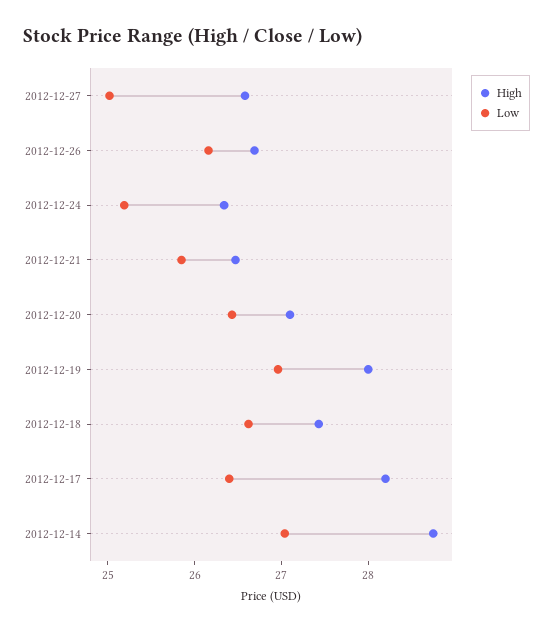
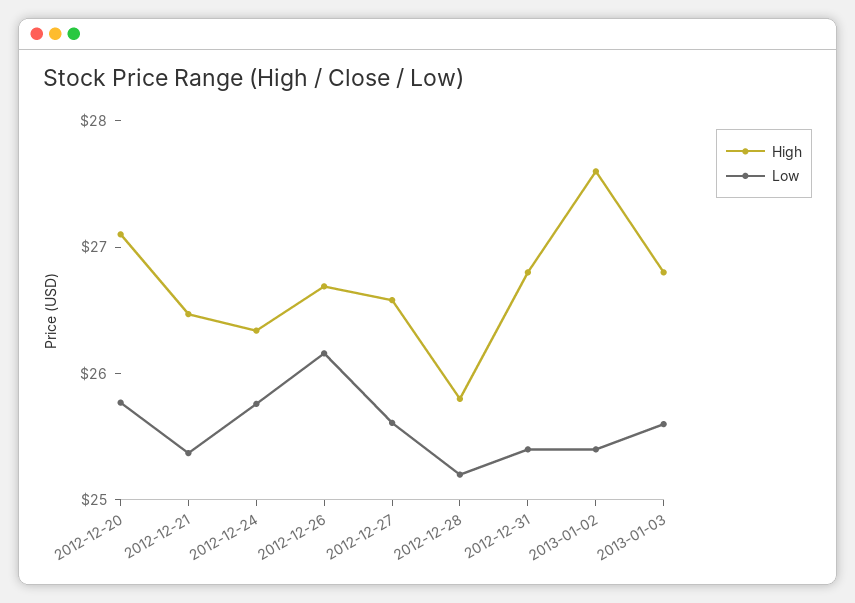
Low, 2012-12-27: 25 -> 25.6
Low, 2012-12-24: 25.2 -> 25.8
Low, 2012-12-21: 25.8 -> 25.4
Low, 2012-12-20: 26.4 -> 25.8
High, 2012-12-19: 28 -> none
Low, 2012-12-19: 27 -> none
High, 2012-12-18: 27.4 -> none
Low, 2012-12-18: 26.6 -> none
High, 2012-12-17: 28.2 -> none
Low, 2012-12-17: 26.4 -> none
High, 2012-12-14: 28.8 -> none
Low, 2012-12-14: 27 -> none
High, 2012-12-28: none -> 25.8
Low, 2012-12-28: none -> 25.2
High, 2012-12-31: none -> 26.8
Low, 2012-12-31: none -> 25.4
High, 2013-01-02: none -> 27.6
Low, 2013-01-02: none -> 25.4
High, 2013-01-03: none -> 26.8
Low, 2013-01-03: none -> 25.6

